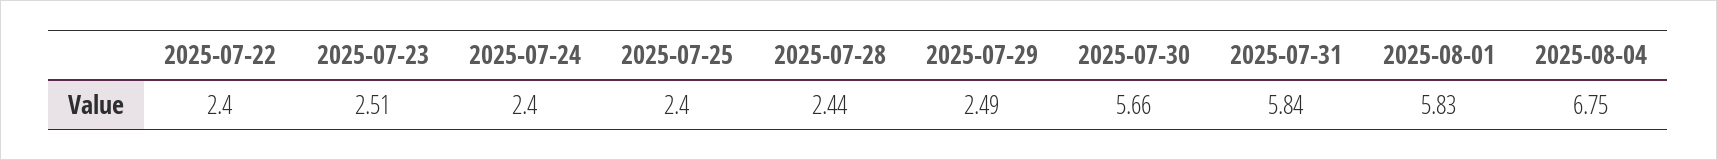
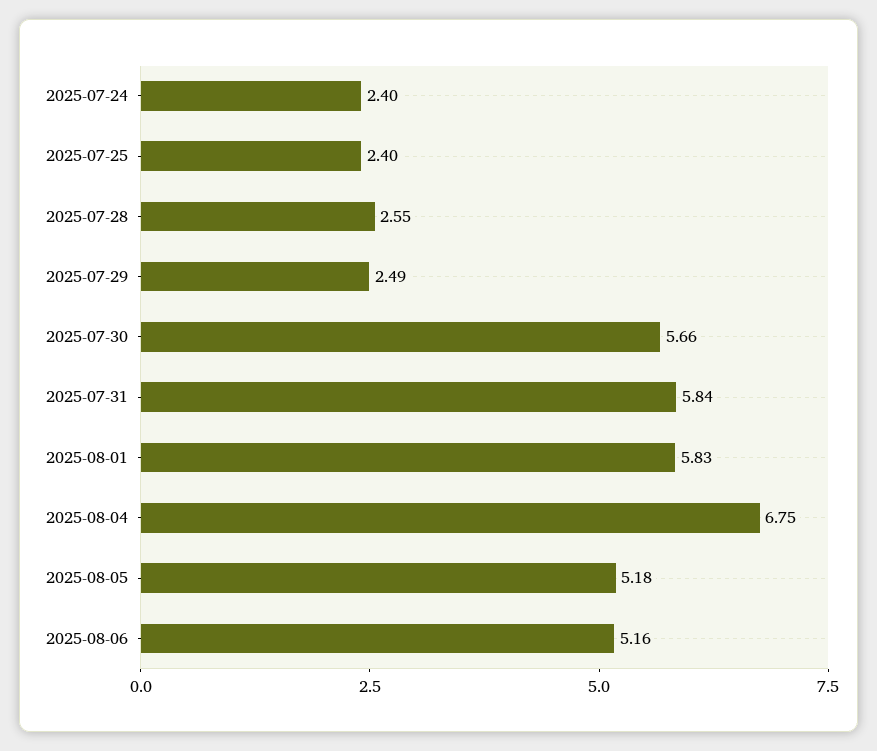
2025-07-22: 2.4 -> none
2025-07-23: 2.51 -> none
2025-07-28: 2.44 -> 2.55
2025-08-05: none -> 5.18
2025-08-06: none -> 5.16

